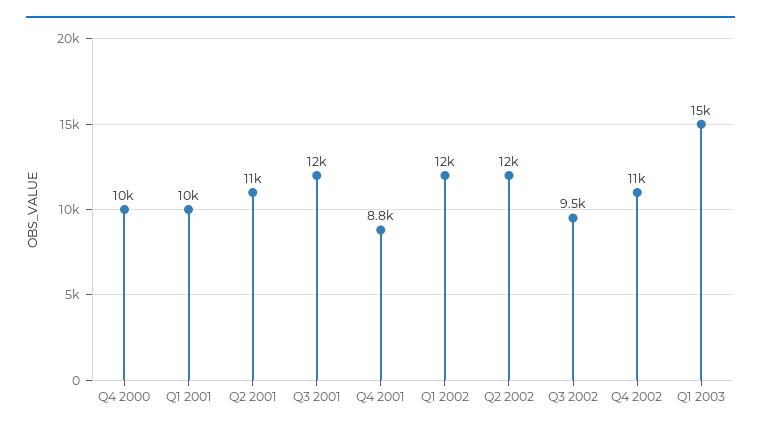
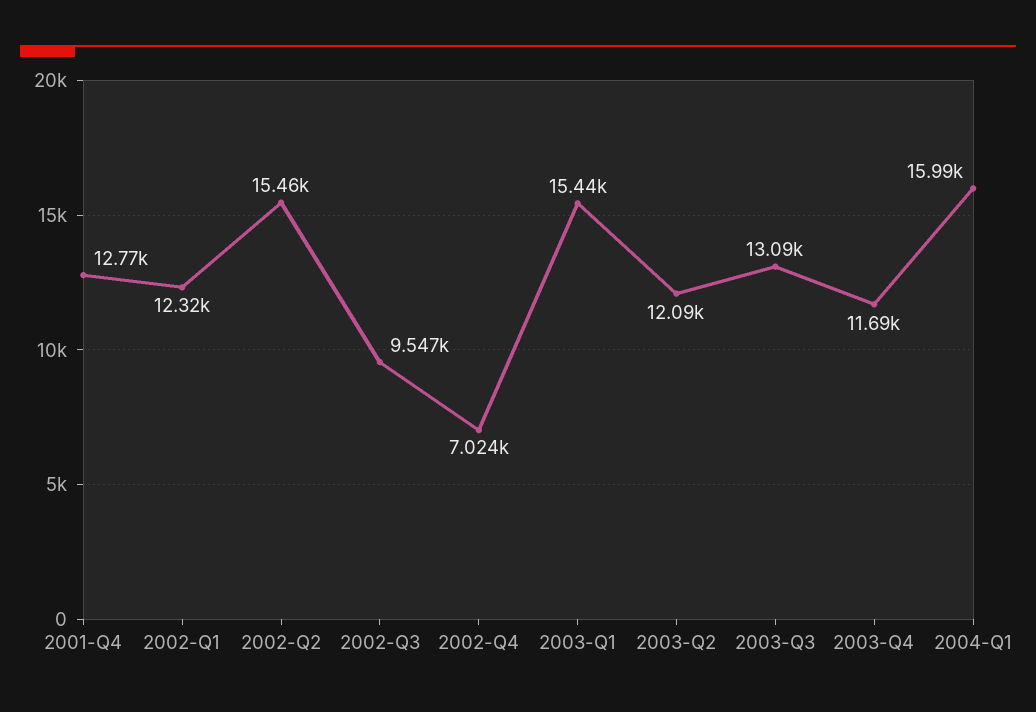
Q4 2000: 10000 -> none
Q1 2001: 10000 -> none
Q2 2001: 11000 -> none
Q3 2001: 12000 -> none
Q4 2001: 8800 -> 12770
Q2 2002: 12000 -> 15460
Q4 2002: 11000 -> 7024
2003-Q2: none -> 12090
2003-Q3: none -> 13090
2003-Q4: none -> 11690
2004-Q1: none -> 15990

